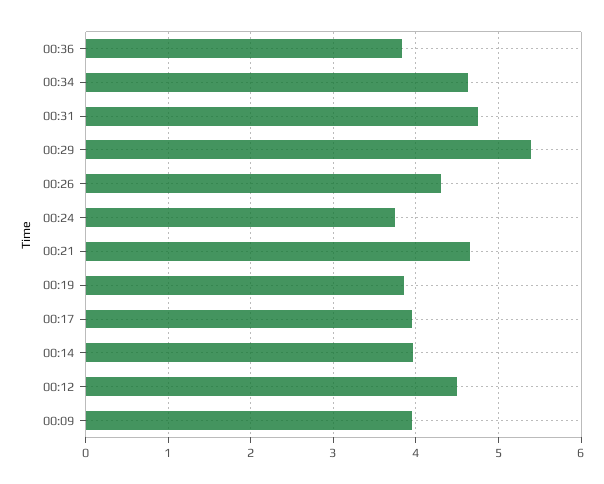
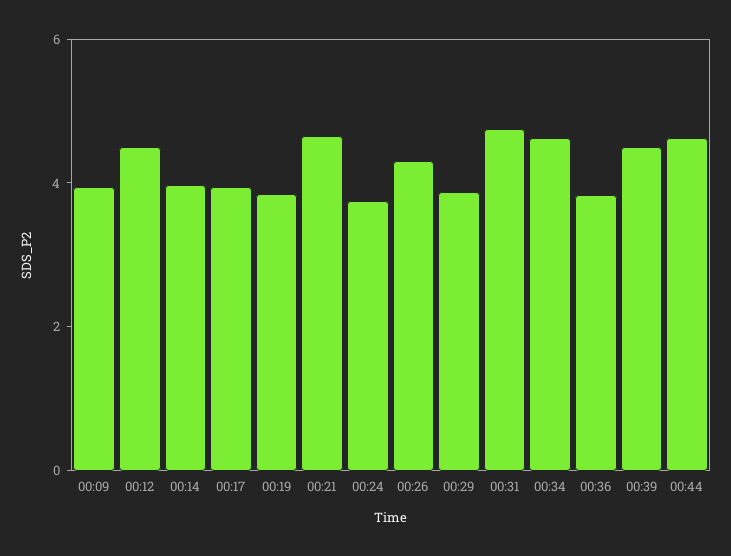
00:29: 5.4 -> 4
00:39: none -> 4.5
00:44: none -> 4.5

